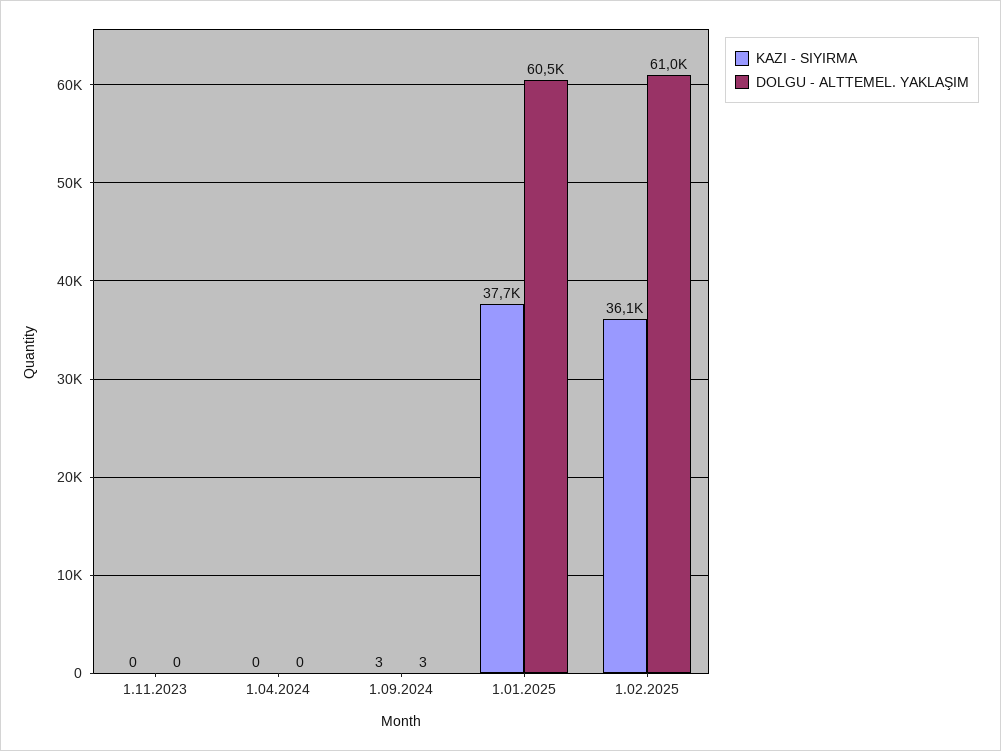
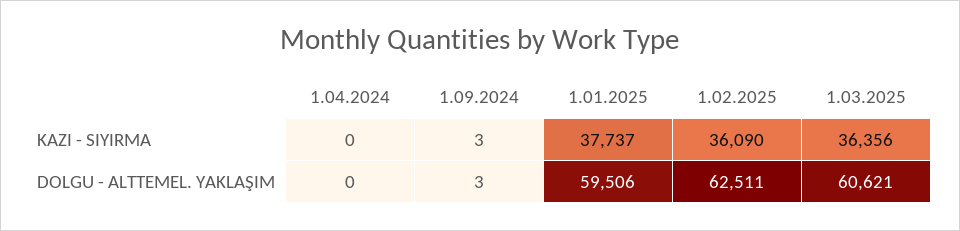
KAZI - SIYIRMA, 1.11.2023: 0 -> none
DOLGU - ALTTEMEL. YAKLAŞIM, 1.11.2023: 0 -> none
DOLGU - ALTTEMEL. YAKLAŞIM, 1.01.2025: 60500 -> 59506
DOLGU - ALTTEMEL. YAKLAŞIM, 1.02.2025: 61000 -> 62511
KAZI - SIYIRMA, 1.03.2025: none -> 36356
DOLGU - ALTTEMEL. YAKLAŞIM, 1.03.2025: none -> 60621

